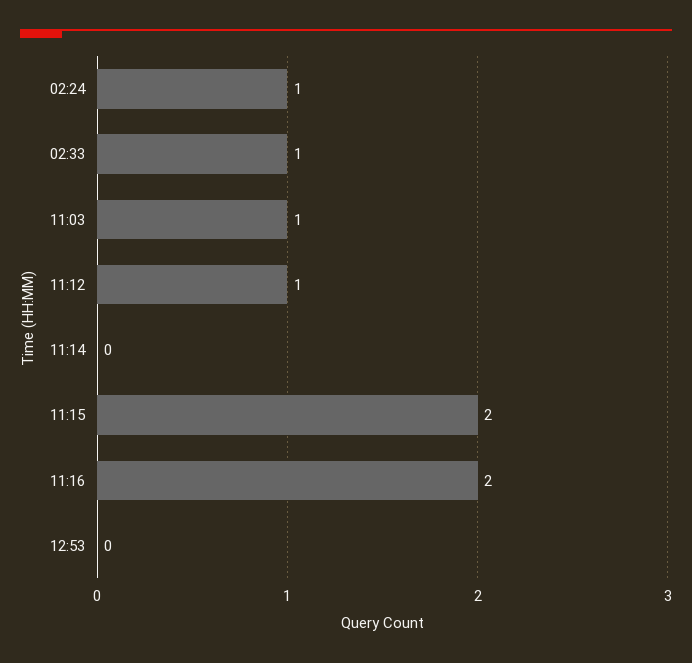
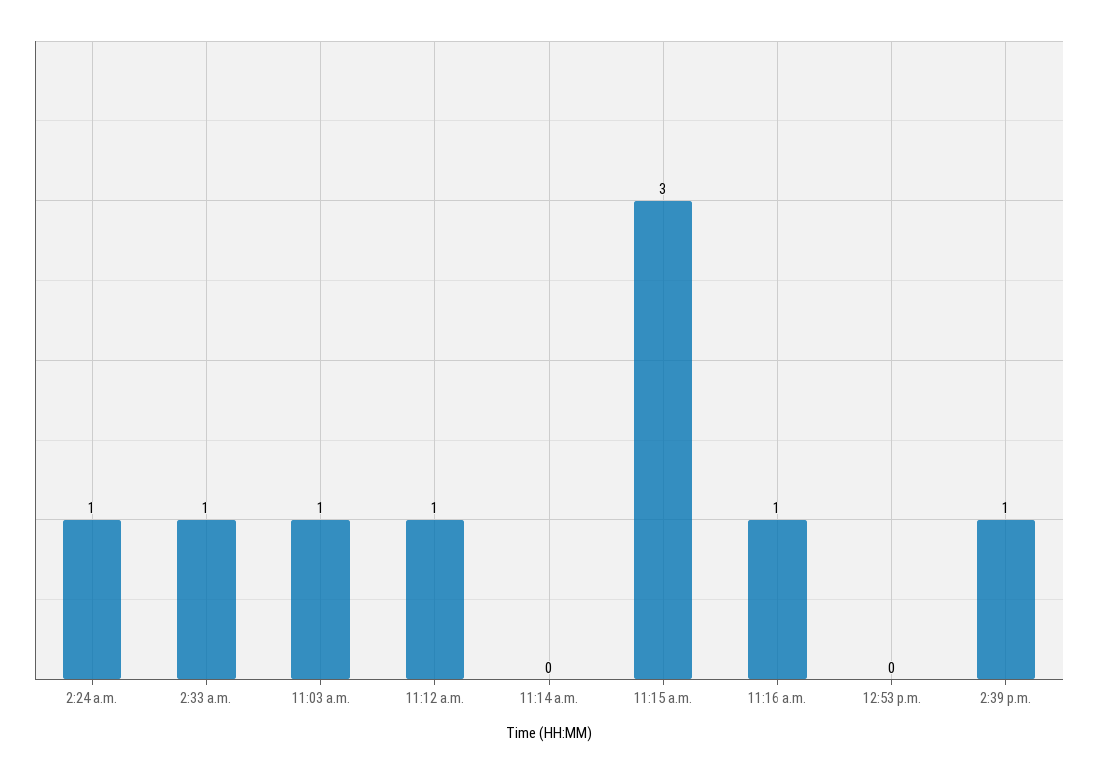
11:15: 2 -> 3
11:16: 2 -> 1
2:39 p.m.: none -> 1

